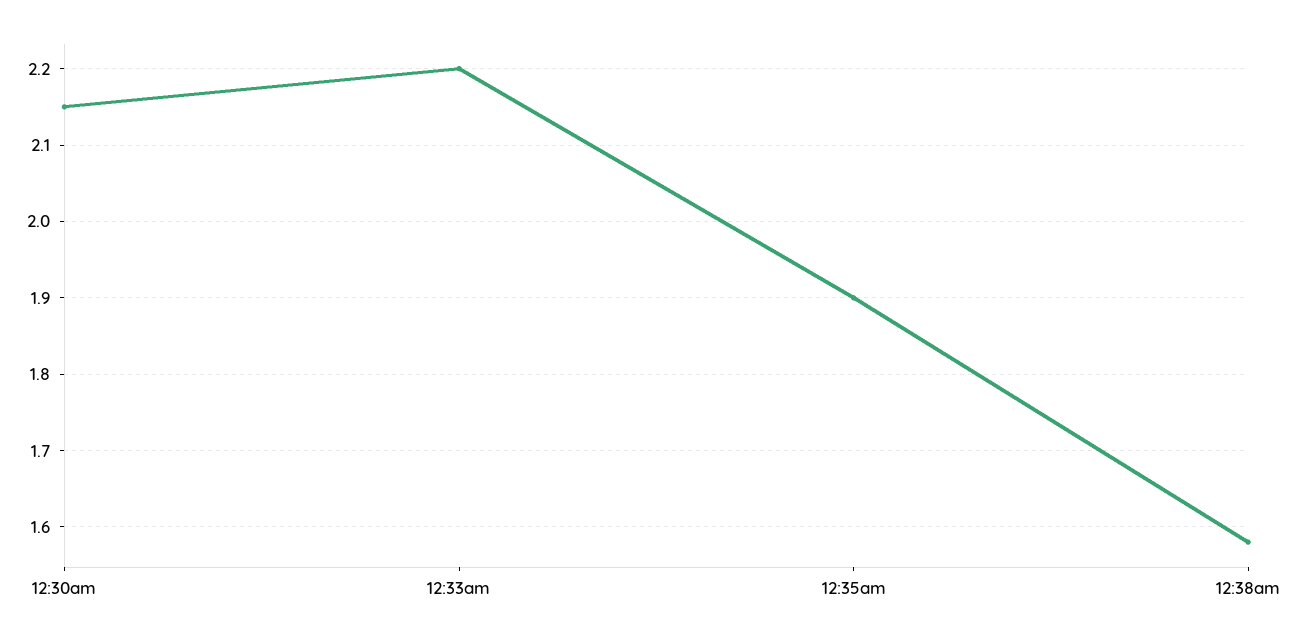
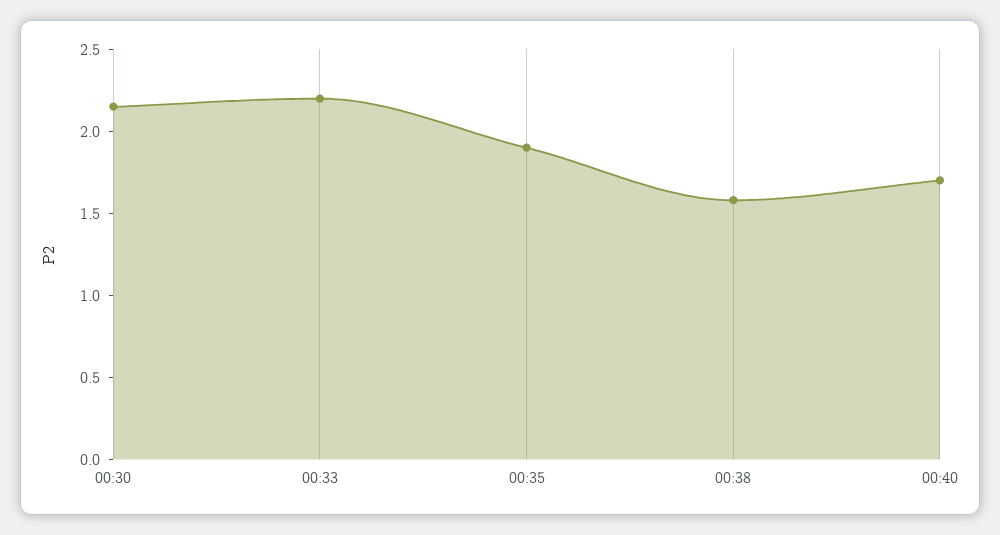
00:40: none -> 1.7

